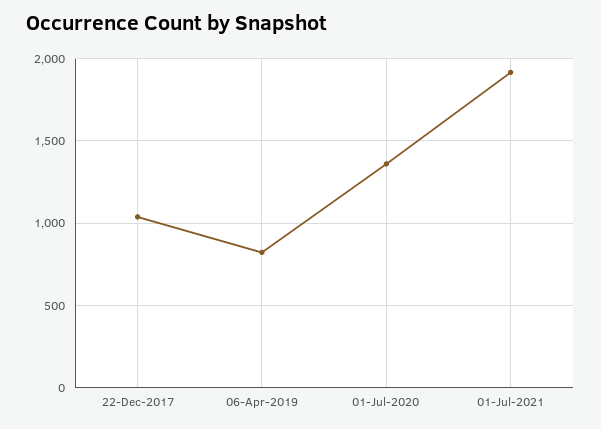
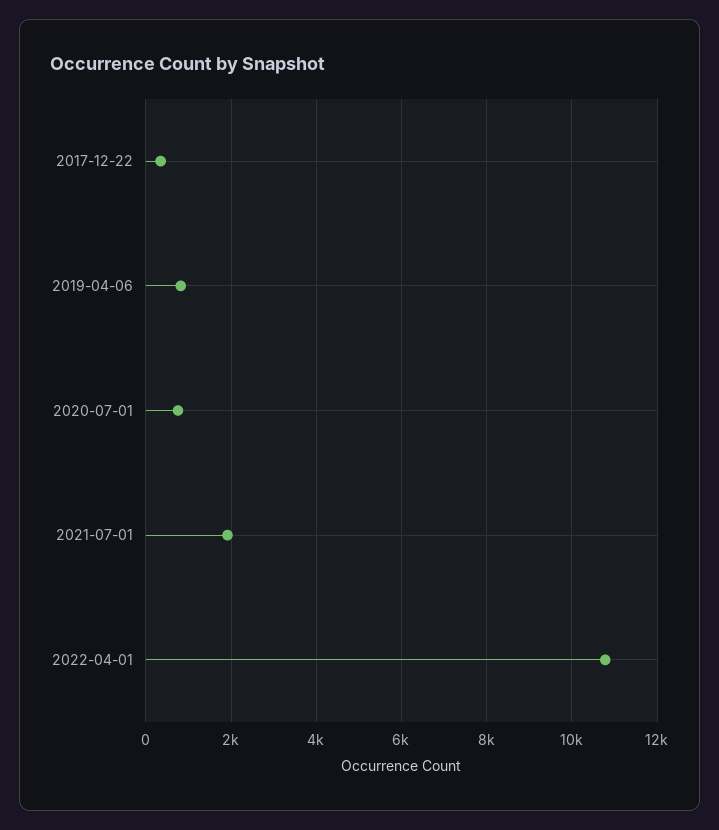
22-Dec-2017: 1050 -> 400
01-Jul-2020: 1350 -> 800
2022-04-01: none -> 10800

